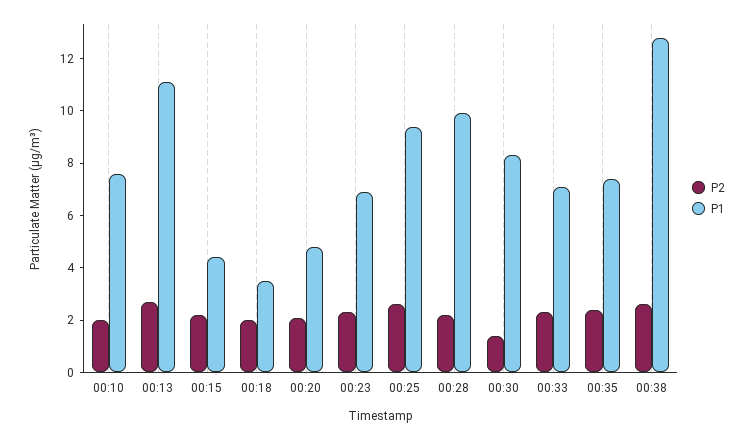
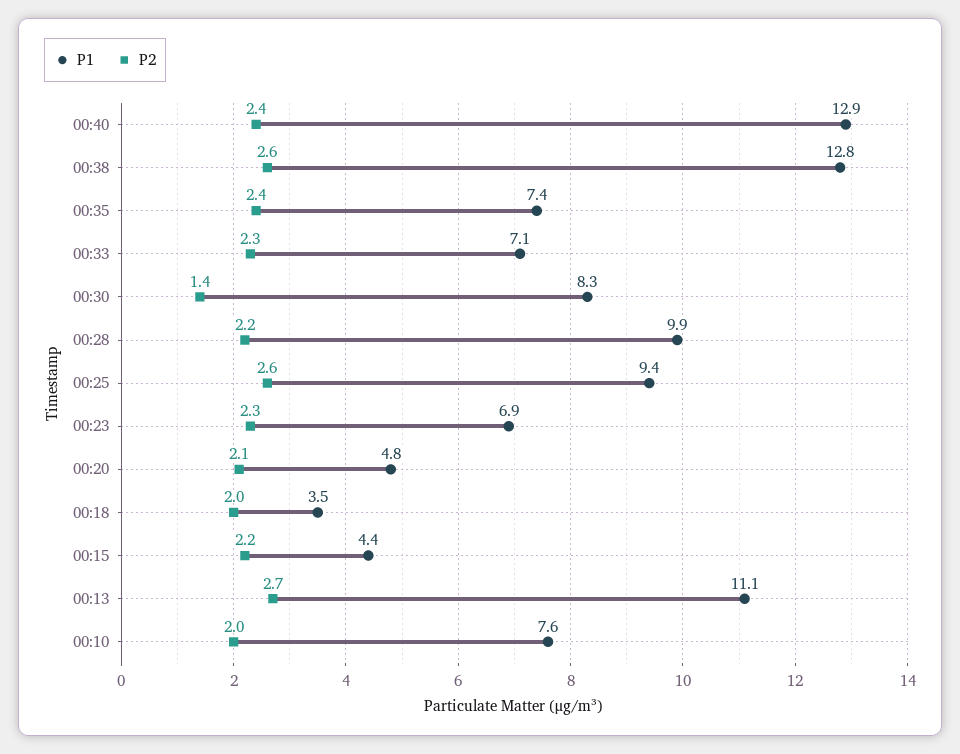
P1, 00:40: none -> 12.9
P2, 00:40: none -> 2.4

